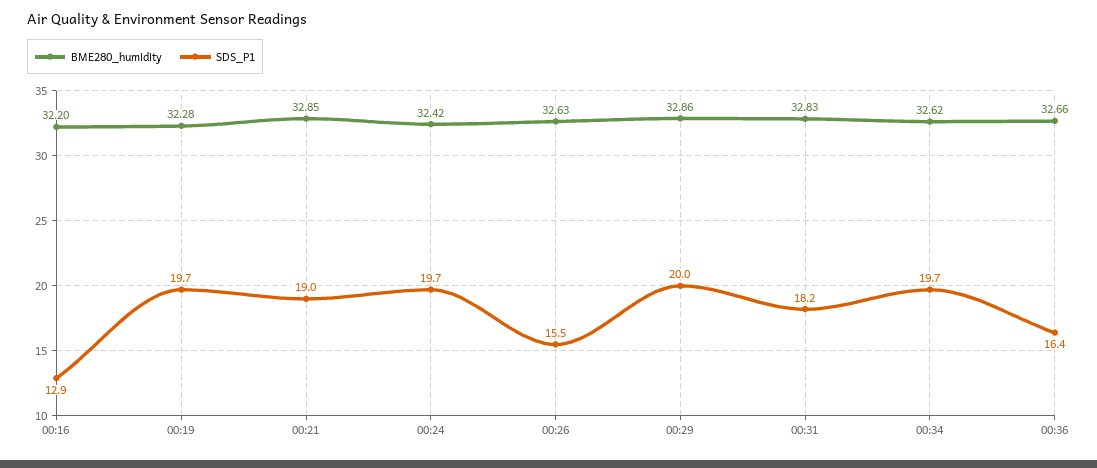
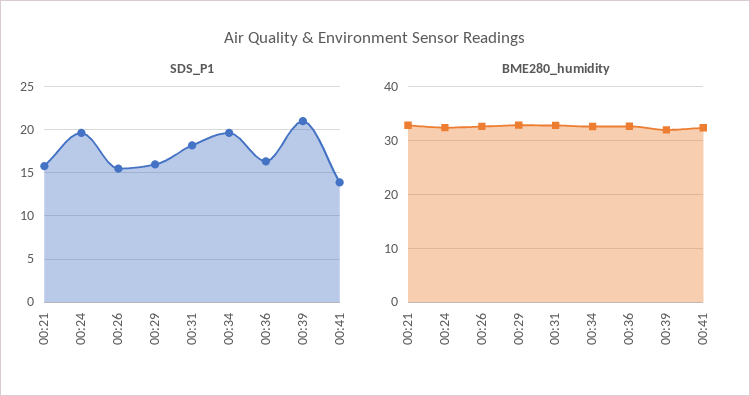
BME280_humidity, 00:16: 32.2 -> none
SDS_P1, 00:16: 12.9 -> none
BME280_humidity, 00:19: 32.28 -> none
SDS_P1, 00:19: 19.7 -> none
SDS_P1, 00:21: 19 -> 16
SDS_P1, 00:29: 20 -> 16
SDS_P1, 00:39: none -> 21
SDS_P1, 00:41: none -> 14
BME280_humidity, 00:39: none -> 32
BME280_humidity, 00:41: none -> 32

